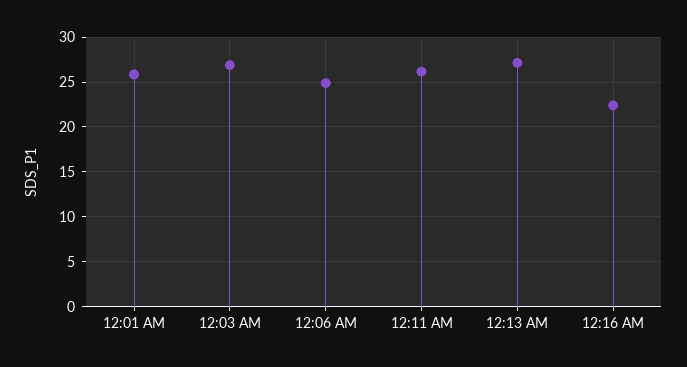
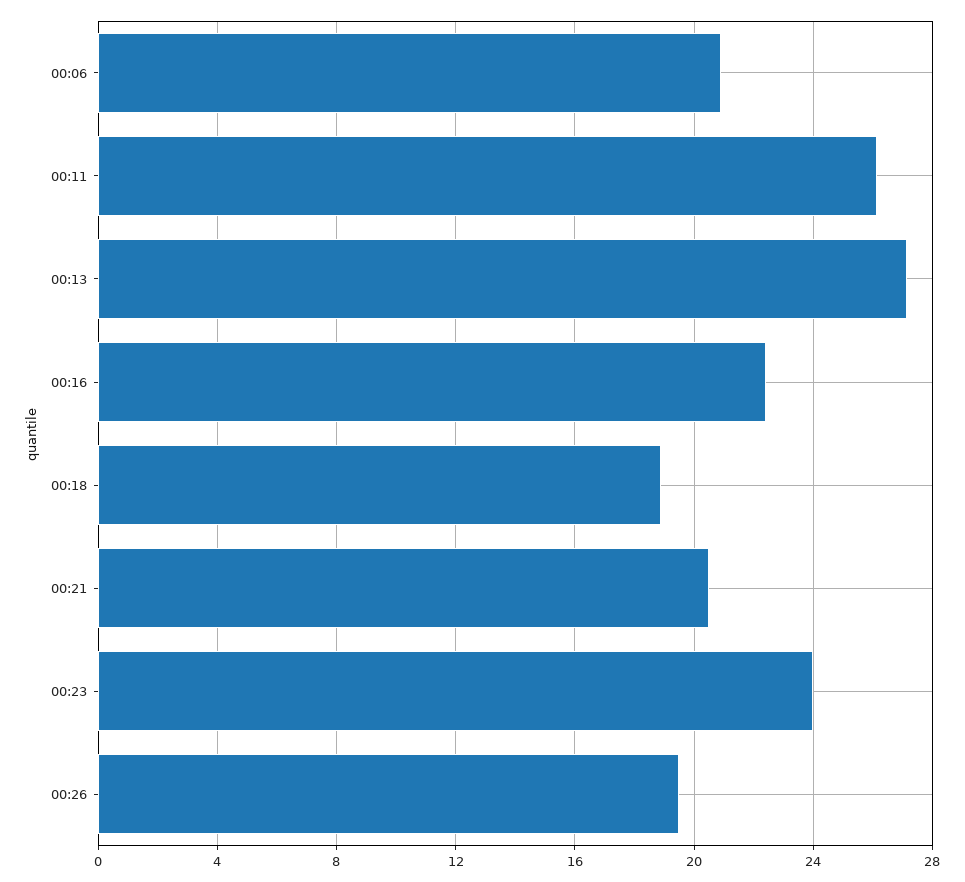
12:01 AM: 26 -> none
12:03 AM: 27 -> none
12:06 AM: 25 -> 21
00:18: none -> 19
00:21: none -> 20.5
00:23: none -> 24
00:26: none -> 19.5

